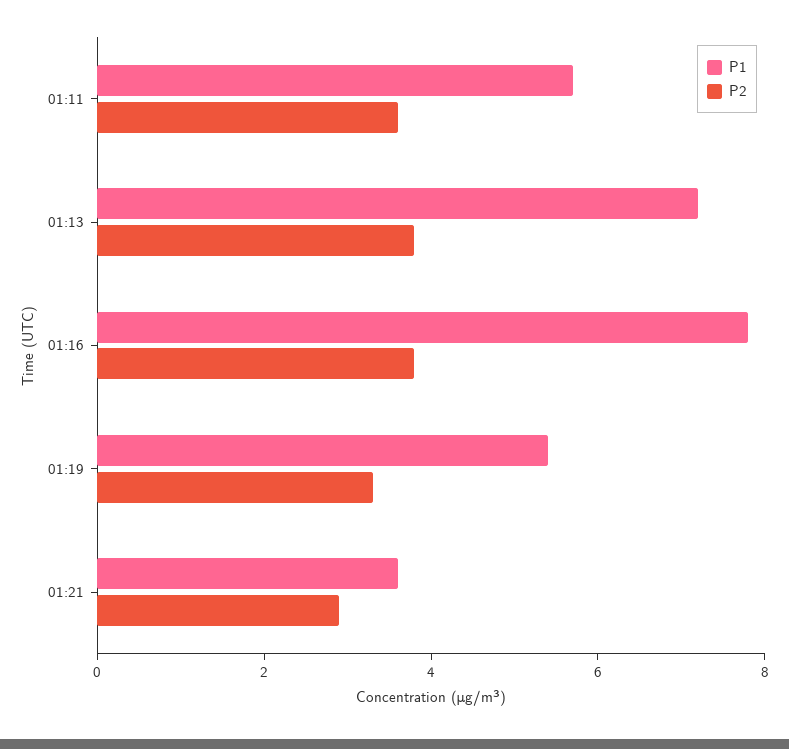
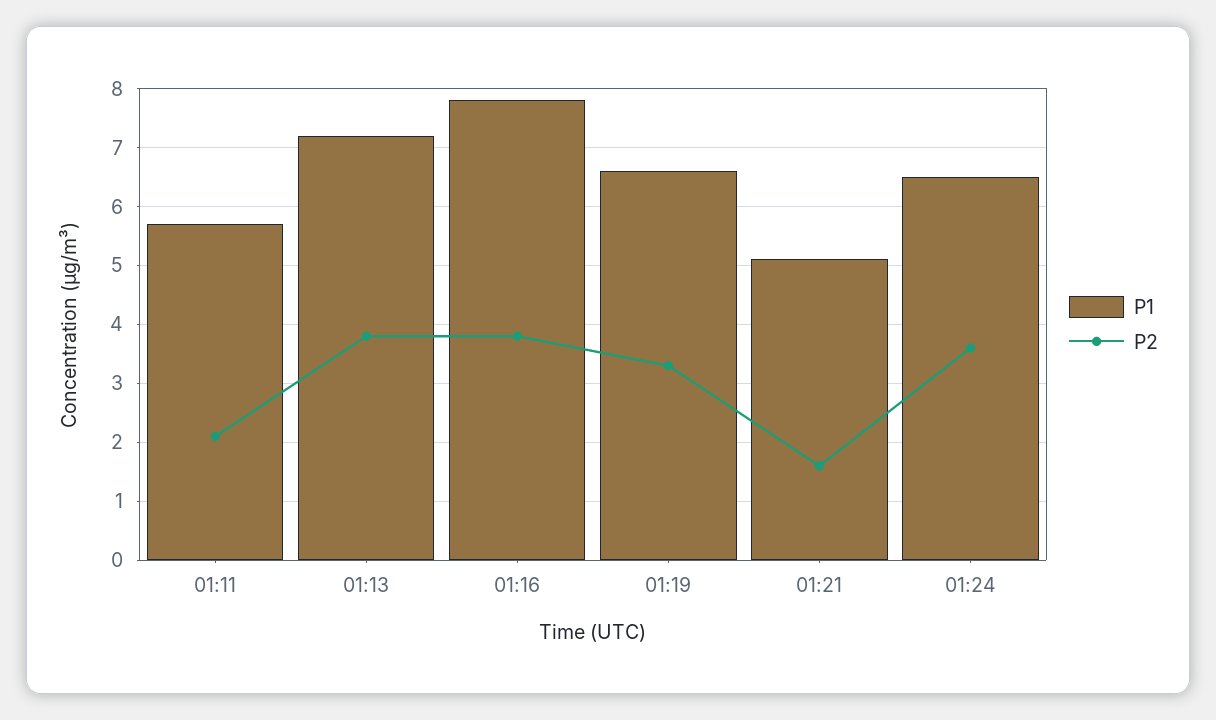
P2, 01:11: 3.5 -> 2
P1, 01:19: 5.5 -> 6.5
P1, 01:21: 3.5 -> 5
P2, 01:21: 3 -> 1.5
P1, 01:24: none -> 6.5
P2, 01:24: none -> 3.5

